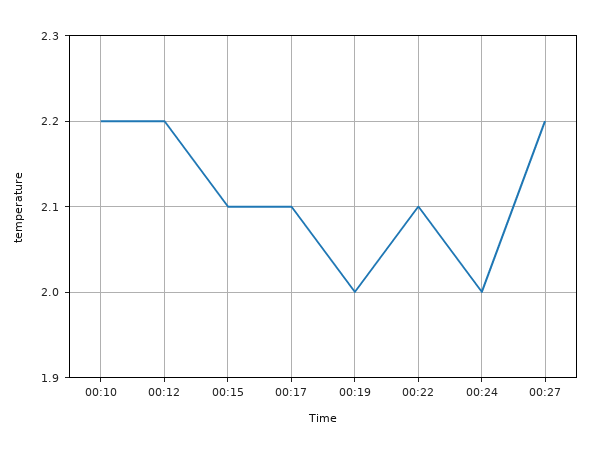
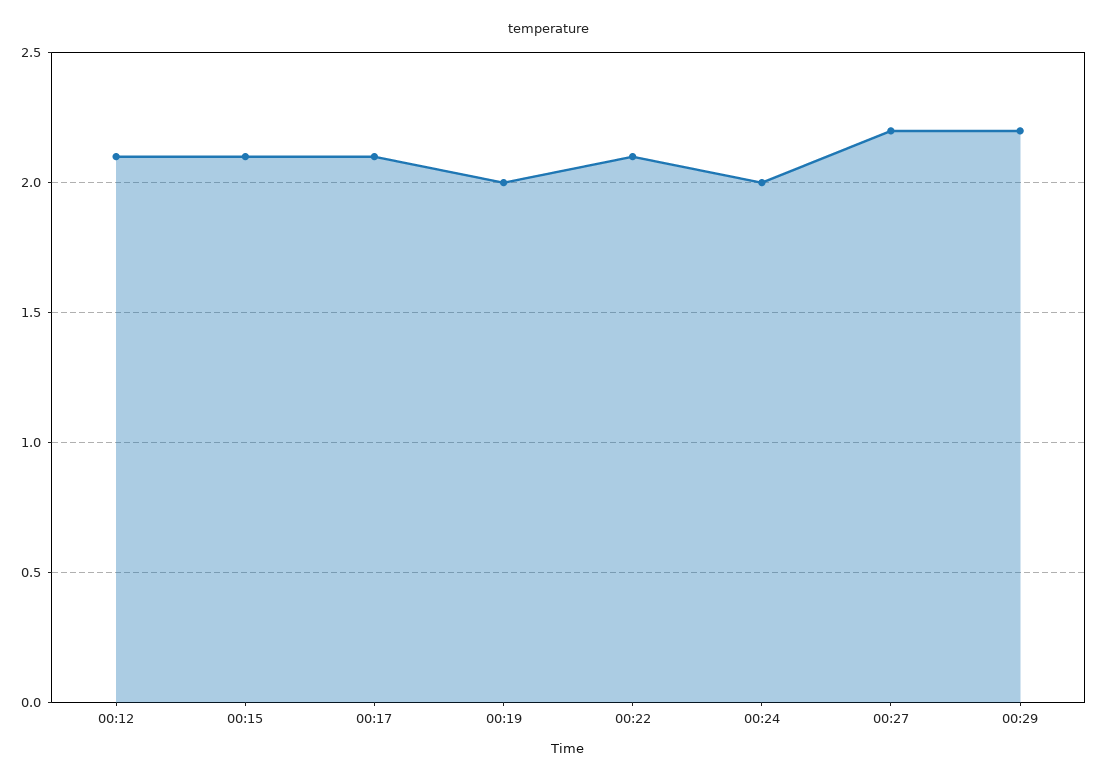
00:10: 2.2 -> none
00:12: 2.2 -> 2.1
00:29: none -> 2.2

